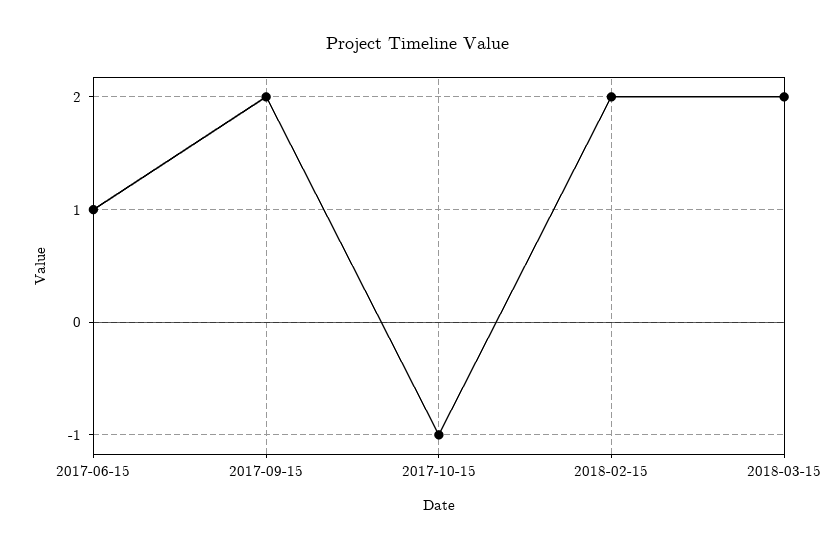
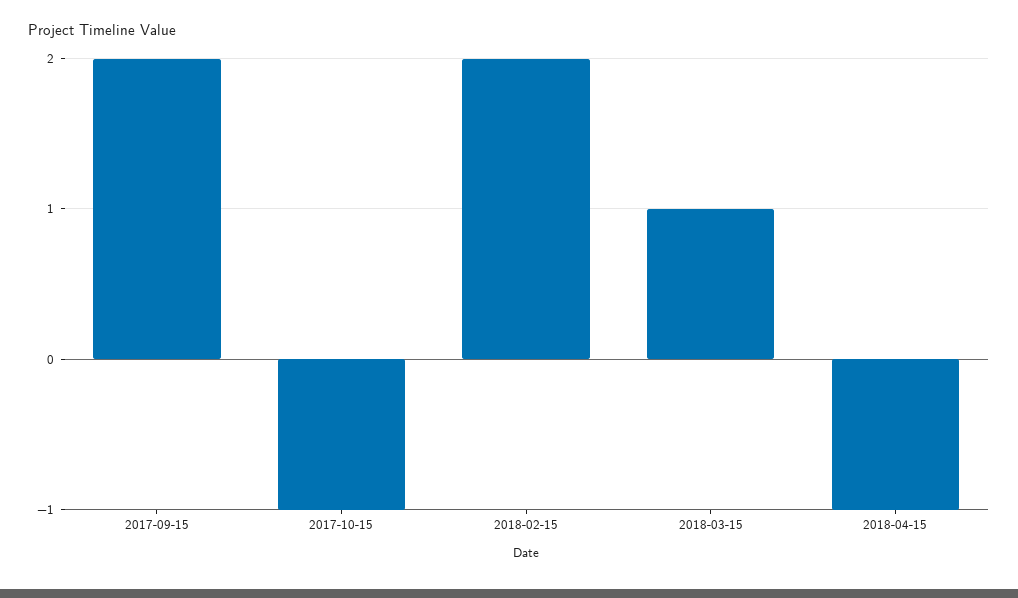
2017-06-15: 1 -> none
2018-03-15: 2 -> 1
2018-04-15: none -> -1

